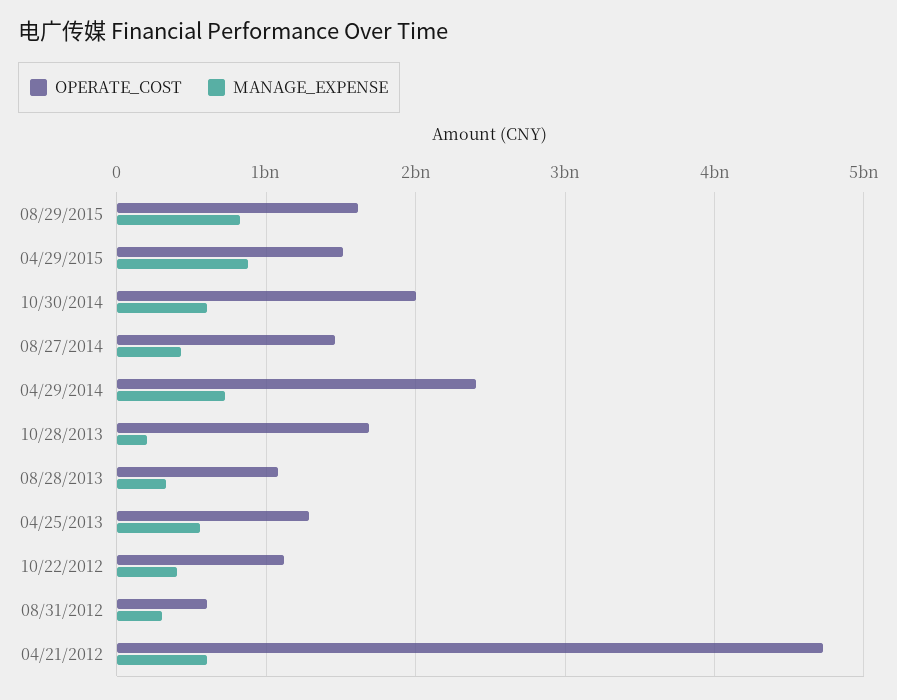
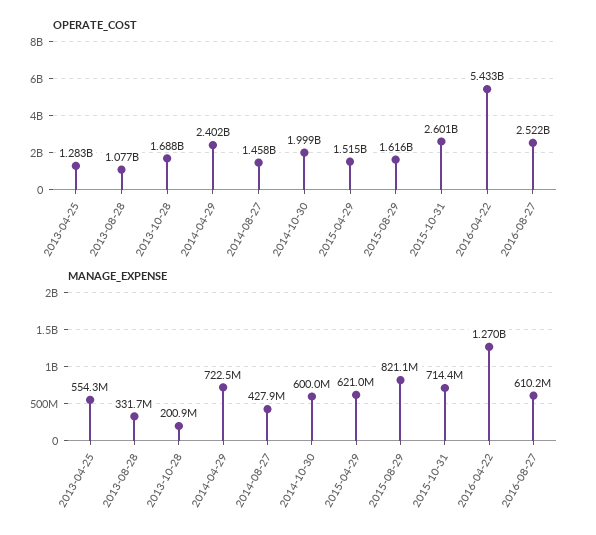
MANAGE_EXPENSE, 04/29/2015: 900000000 -> 621000000
OPERATE_COST, 10/22/2012: 1100000000 -> none
MANAGE_EXPENSE, 10/22/2012: 400000000 -> none
OPERATE_COST, 08/31/2012: 600000000 -> none
MANAGE_EXPENSE, 08/31/2012: 300000000 -> none
OPERATE_COST, 04/21/2012: 4700000000 -> none
MANAGE_EXPENSE, 04/21/2012: 600000000 -> none
OPERATE_COST, 2015-10-31: none -> 2601000000
OPERATE_COST, 2016-04-22: none -> 5433000000
OPERATE_COST, 2016-08-27: none -> 2522000000
MANAGE_EXPENSE, 2015-10-31: none -> 714400000
MANAGE_EXPENSE, 2016-04-22: none -> 1270000000
MANAGE_EXPENSE, 2016-08-27: none -> 610200000

